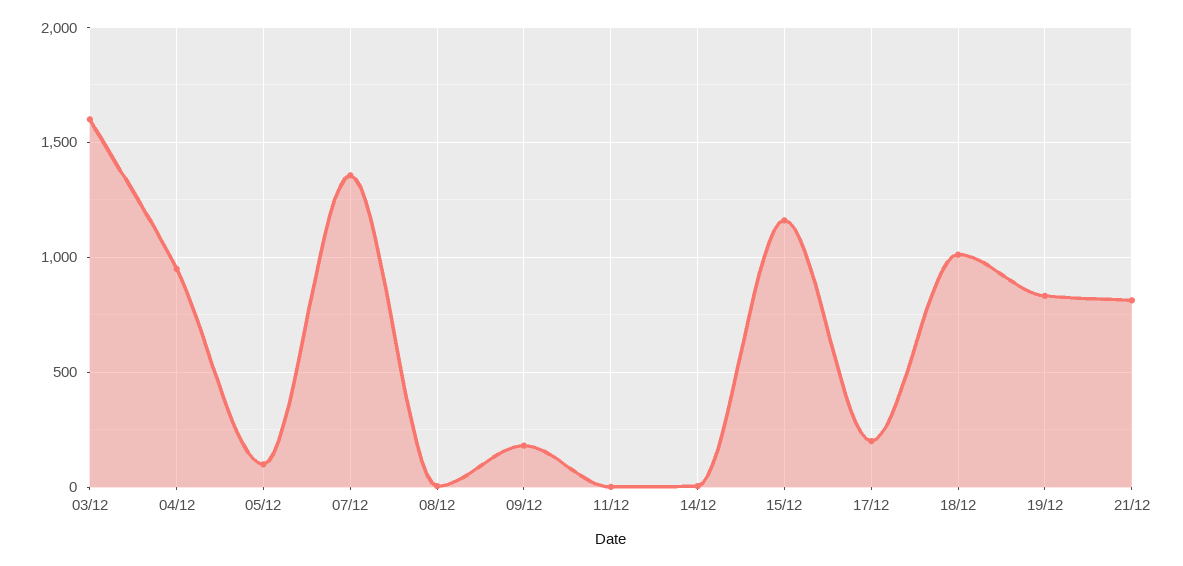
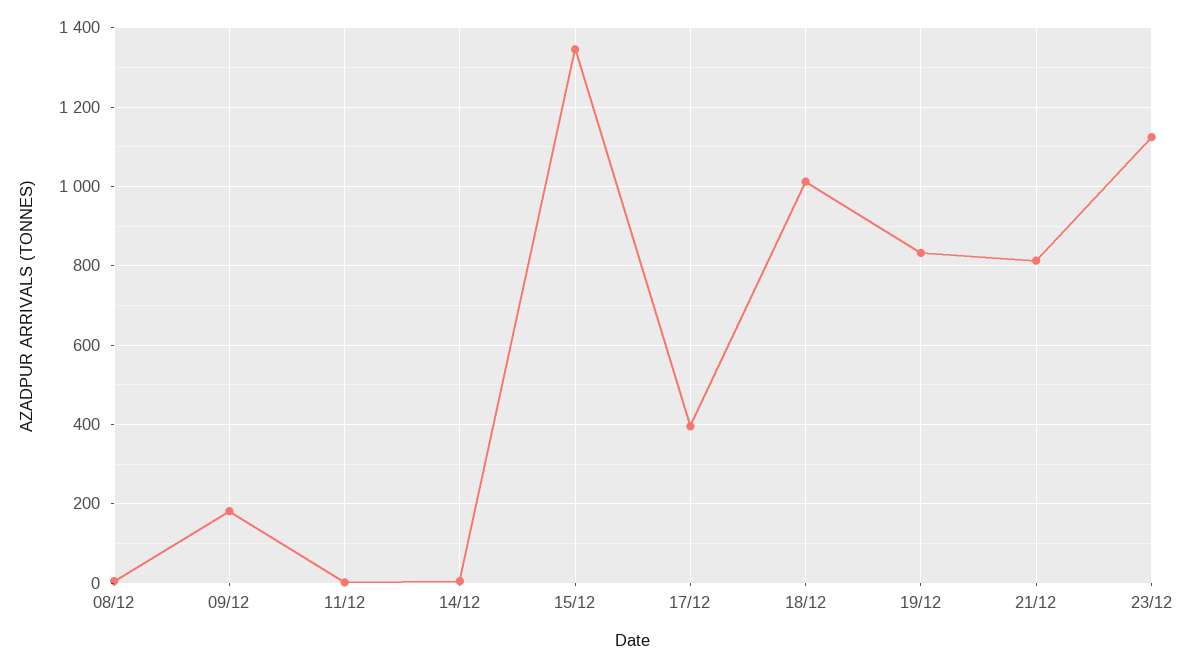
03/12: 1600 -> none
04/12: 950 -> none
05/12: 100 -> none
07/12: 1350 -> none
15/12: 1150 -> 1340
17/12: 200 -> 400
23/12: none -> 1120

